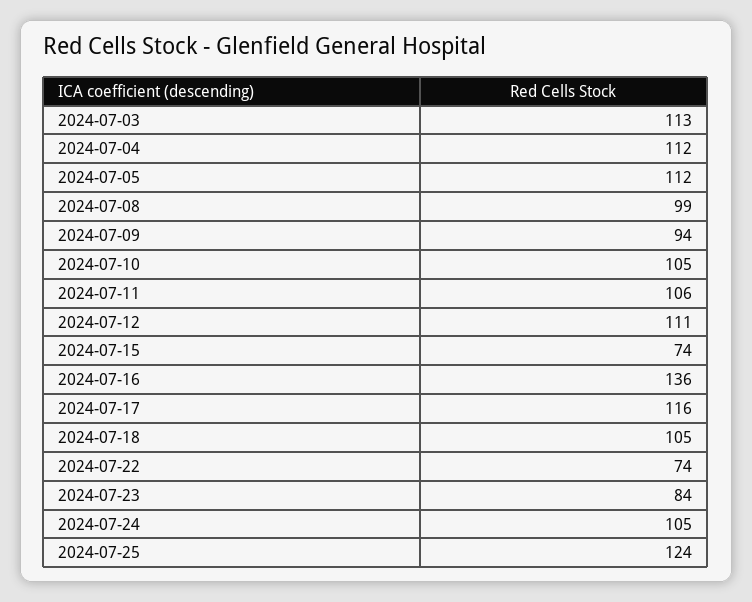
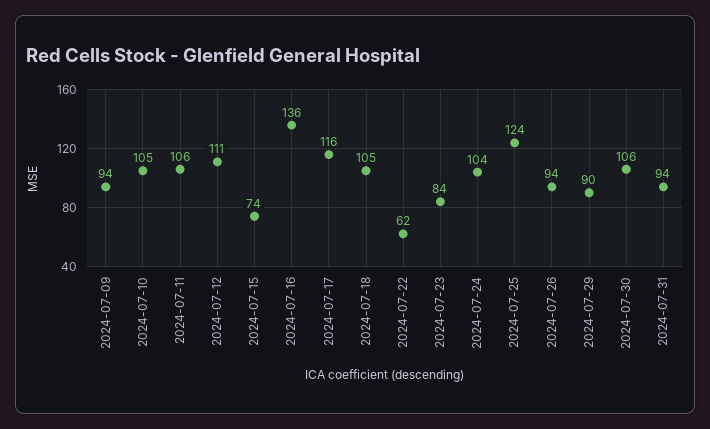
2024-07-03: 113 -> none
2024-07-04: 112 -> none
2024-07-05: 112 -> none
2024-07-08: 99 -> none
2024-07-22: 74 -> 62
2024-07-24: 105 -> 104
2024-07-26: none -> 94
2024-07-29: none -> 90
2024-07-30: none -> 106
2024-07-31: none -> 94

